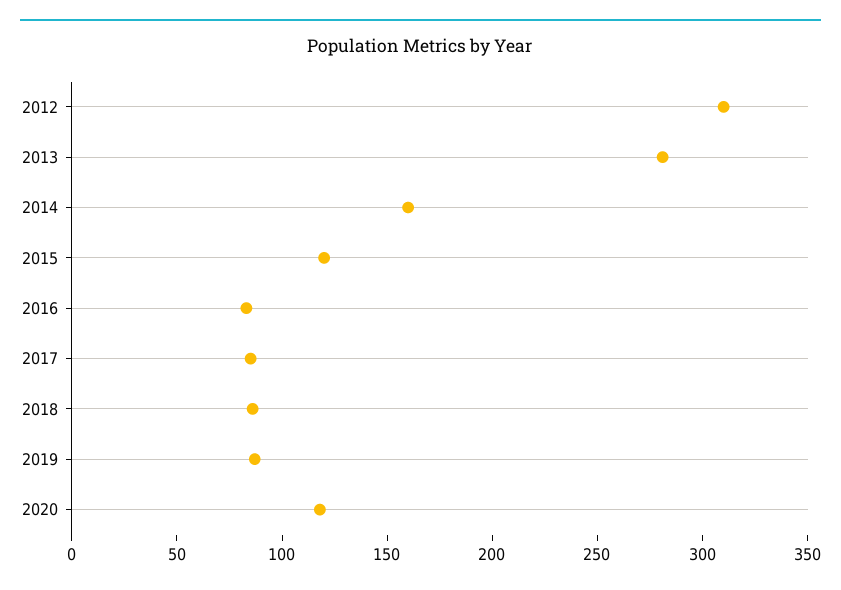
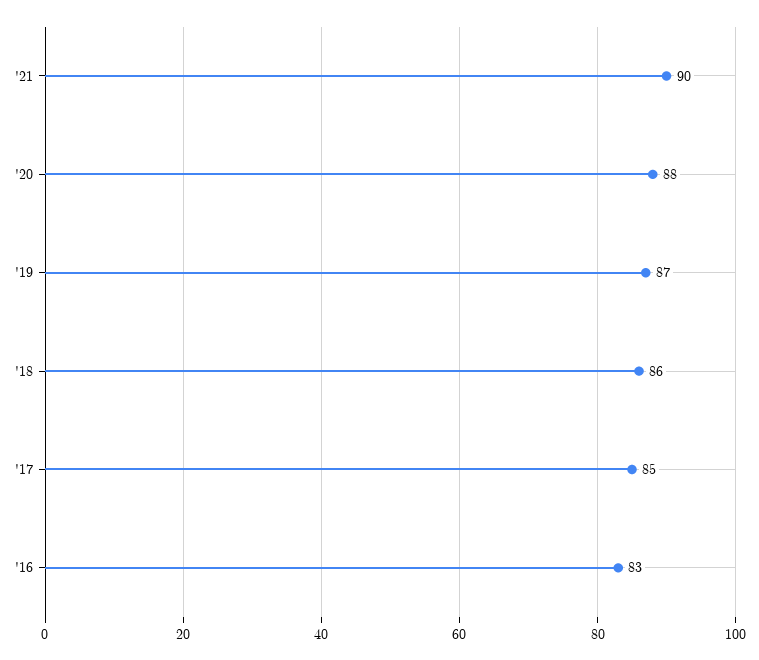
2012: 310 -> none
2013: 280 -> none
2014: 160 -> none
2015: 120 -> none
2020: 120 -> 88
'21: none -> 90

